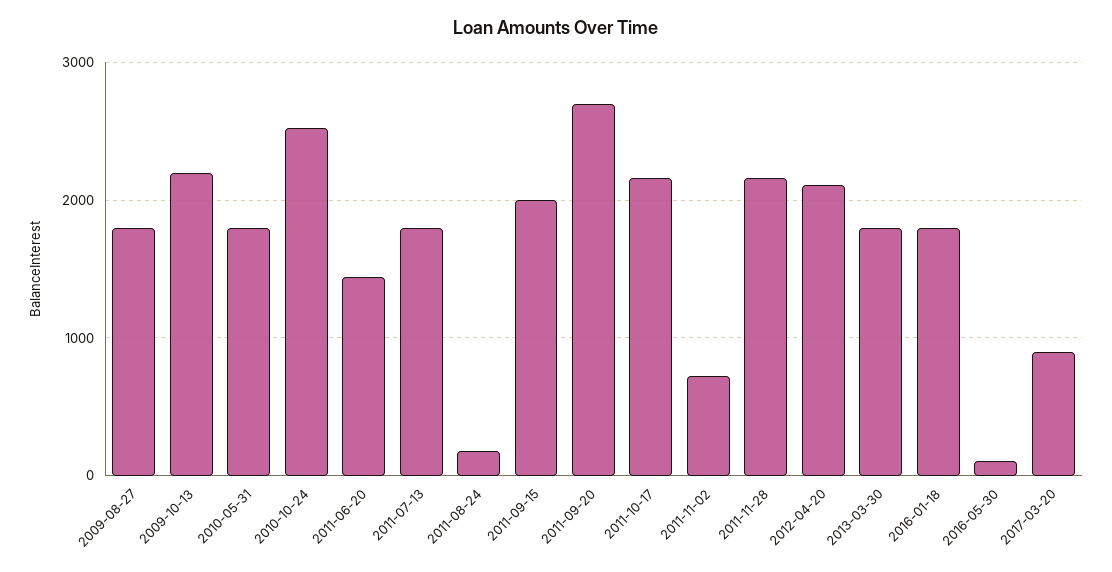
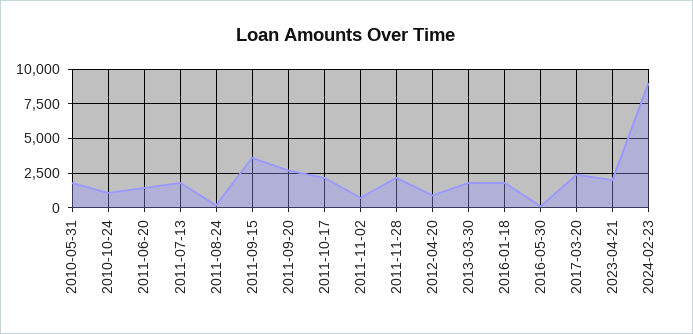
2009-08-27: 1800 -> none
2009-10-13: 2200 -> none
2010-10-24: 2500 -> 1000
2011-09-15: 2000 -> 3500
2012-04-20: 2100 -> 1000
2017-03-20: 900 -> 2500
2023-04-21: none -> 2000
2024-02-23: none -> 9000

